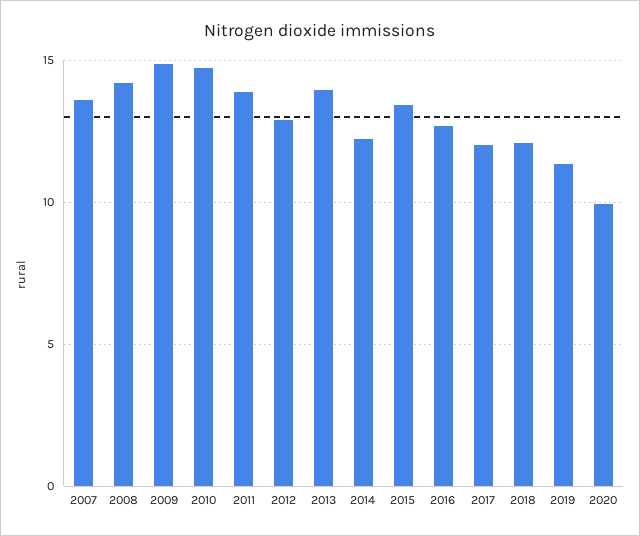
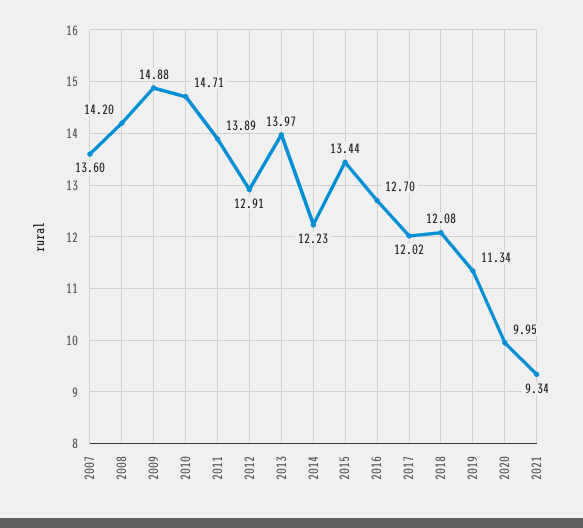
2021: none -> 9.34

